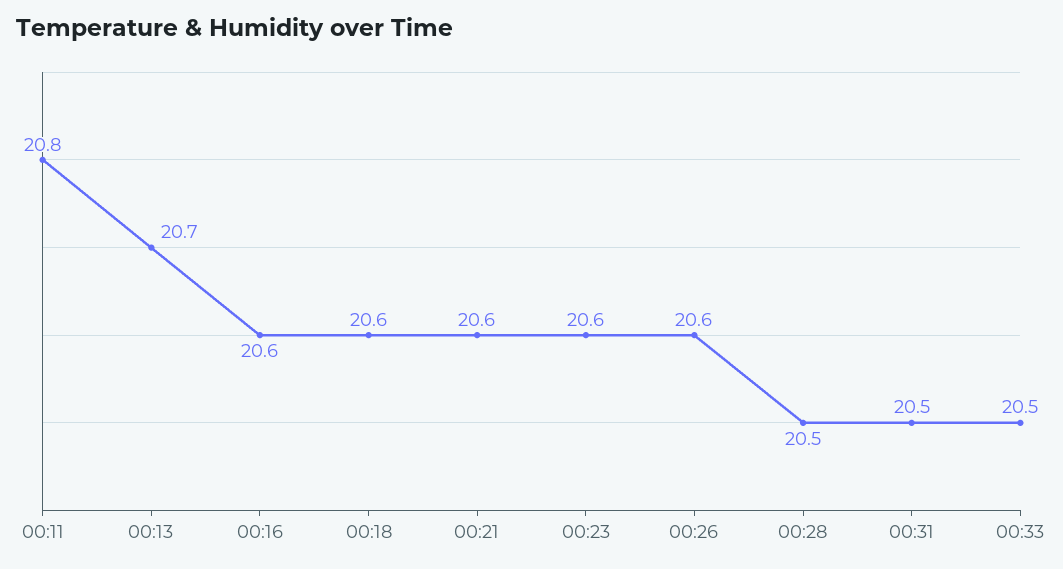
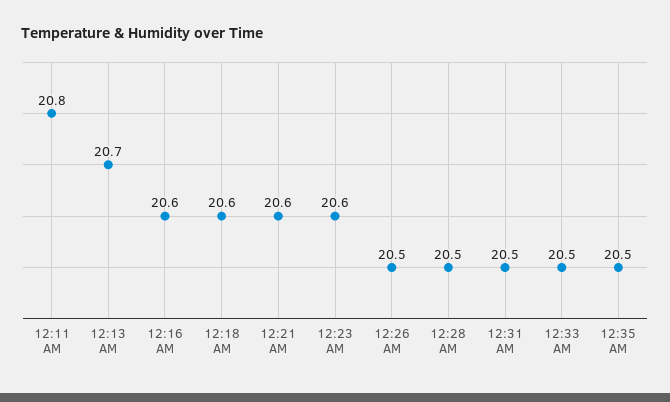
00:26: 20.6 -> 20.5
12:35 AM: none -> 20.5

